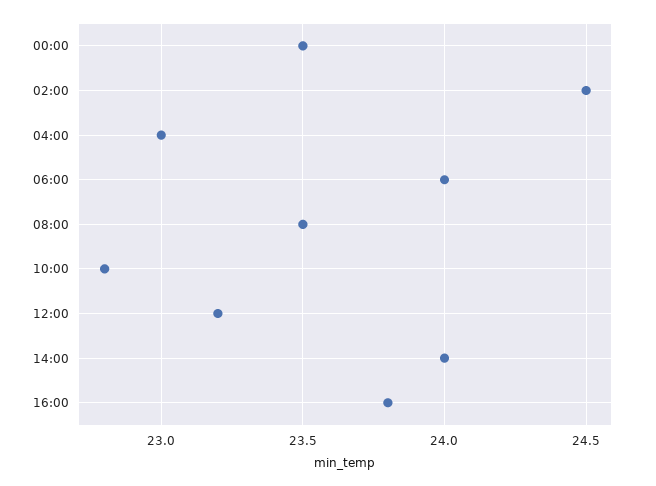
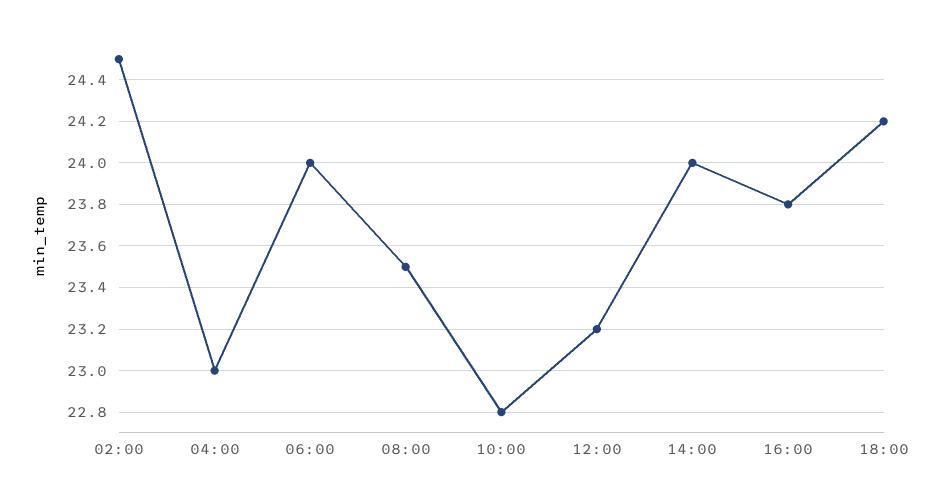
00:00: 23.5 -> none
18:00: none -> 24.2

